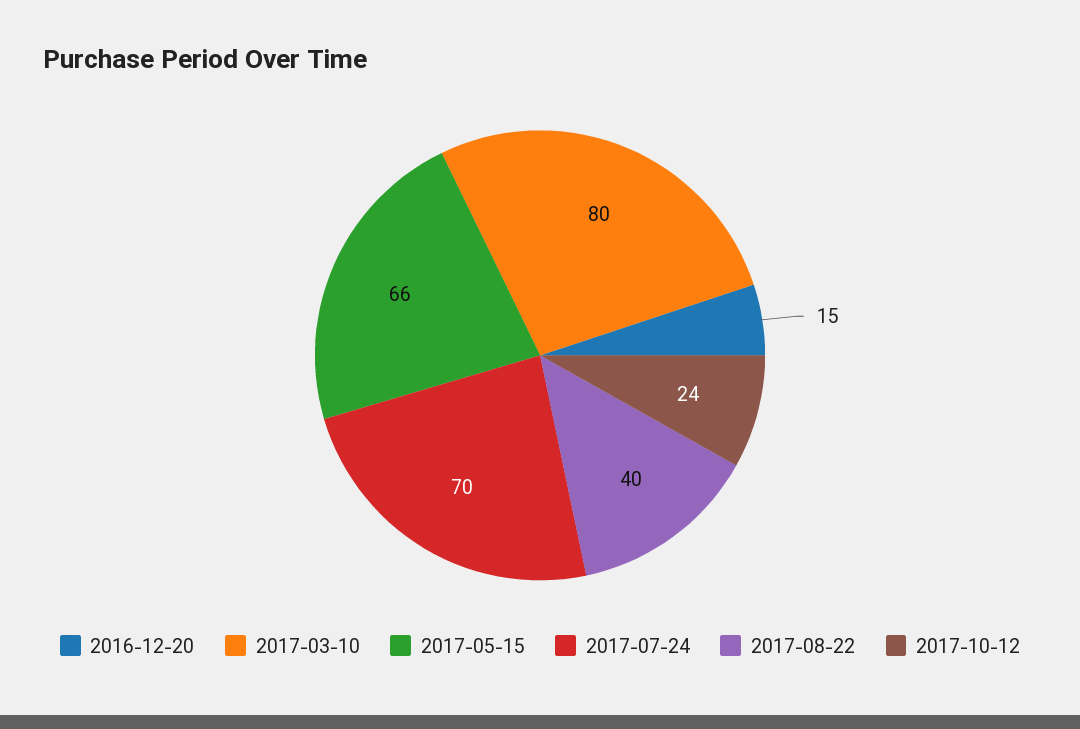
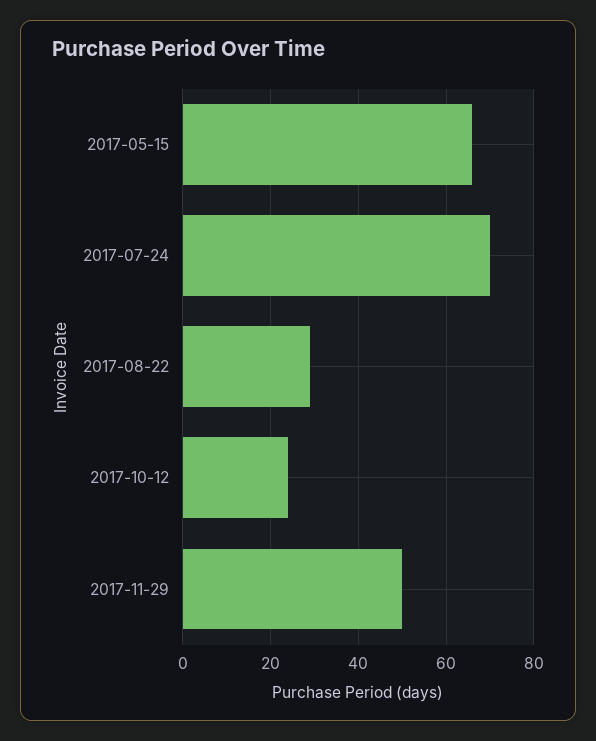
2016-12-20: 15 -> none
2017-03-10: 80 -> none
2017-08-22: 40 -> 30
2017-11-29: none -> 50

